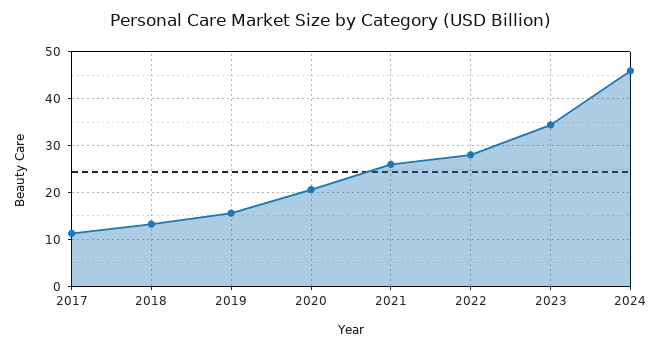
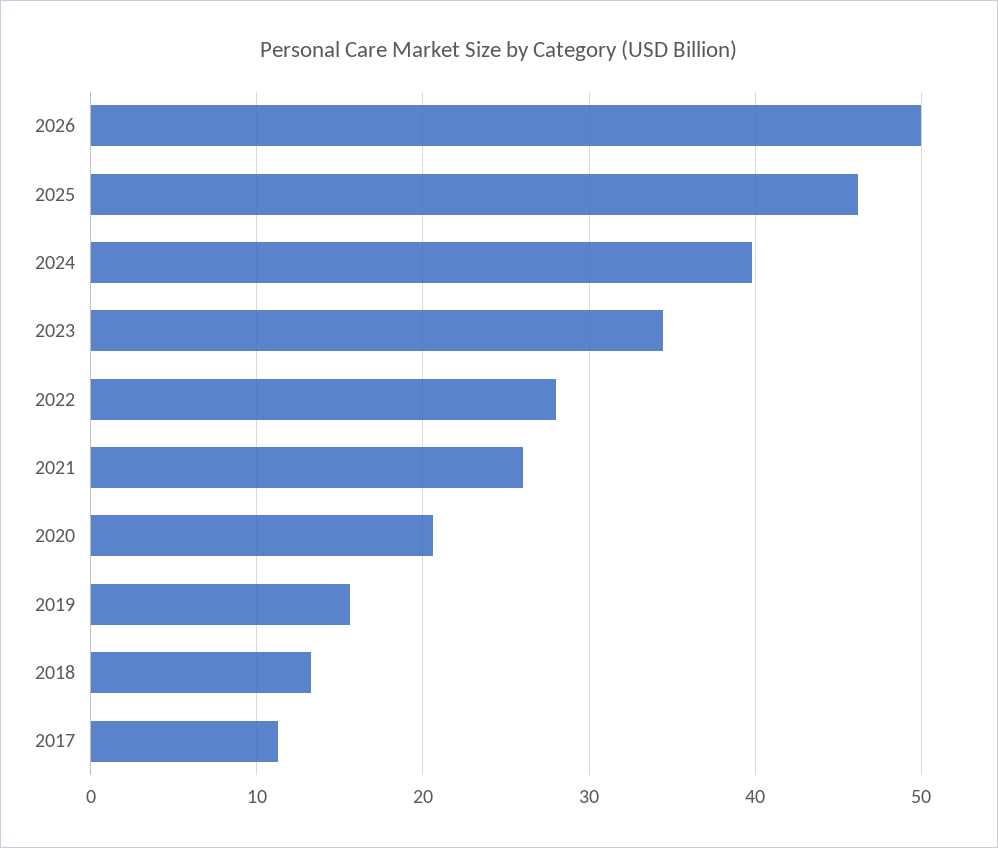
2024: 46 -> 40
2026: none -> 50
2025: none -> 46

